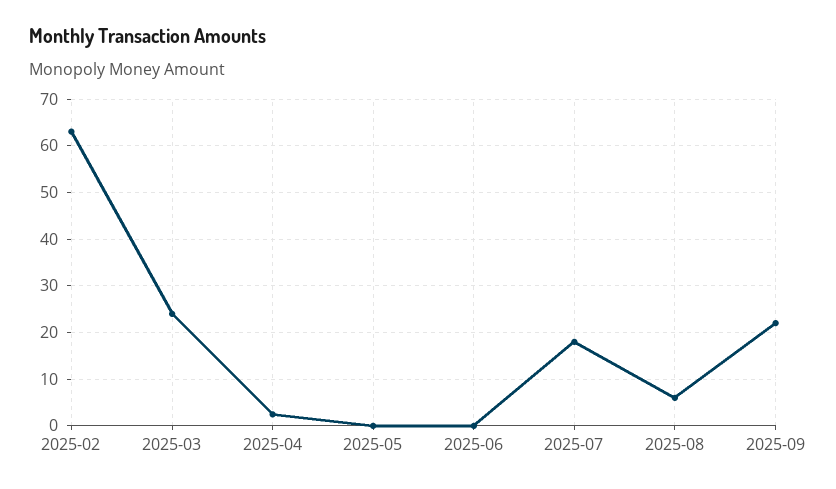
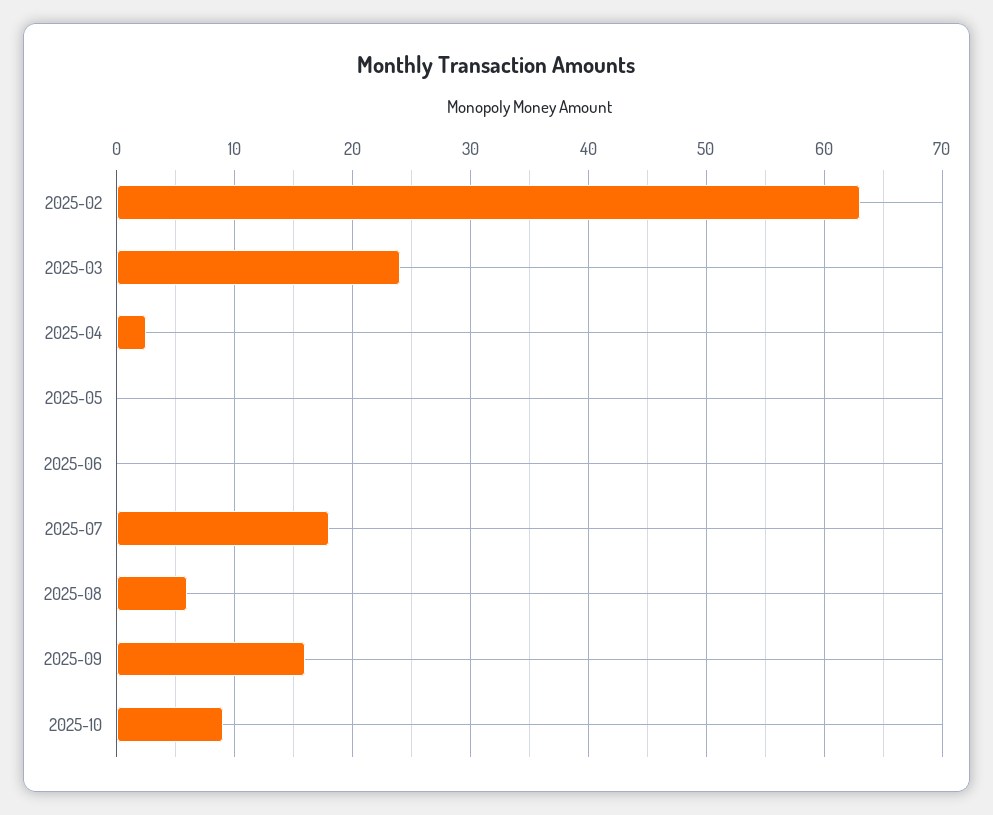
2025-09: 22 -> 16
2025-10: none -> 9

